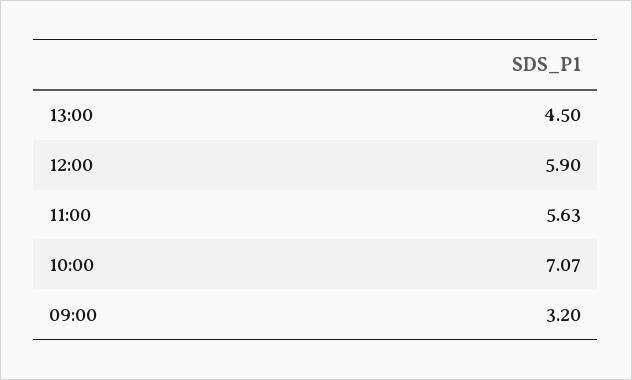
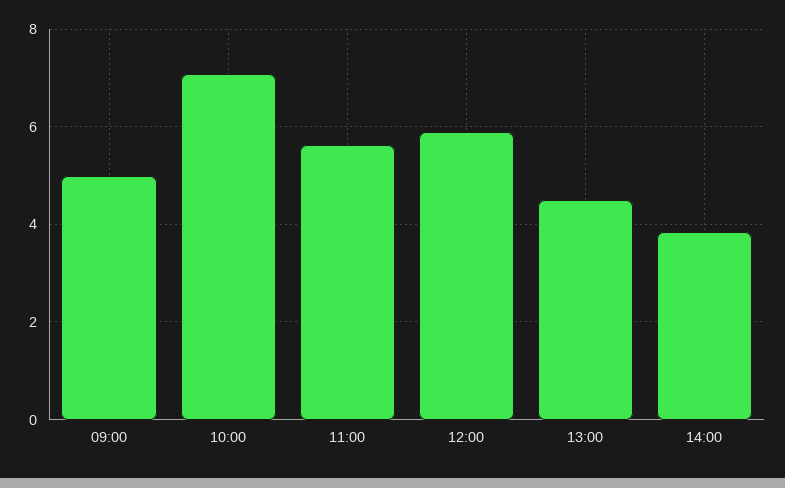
09:00: 3.2 -> 5
14:00: none -> 3.8

